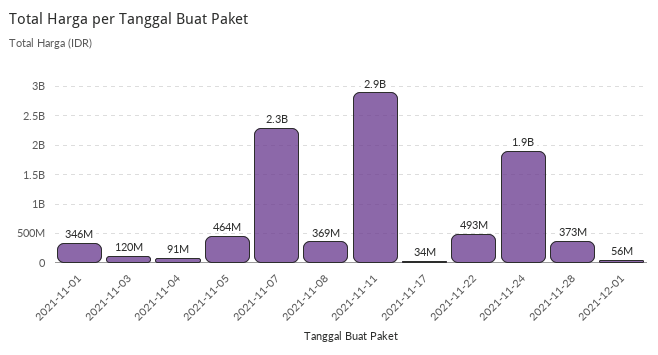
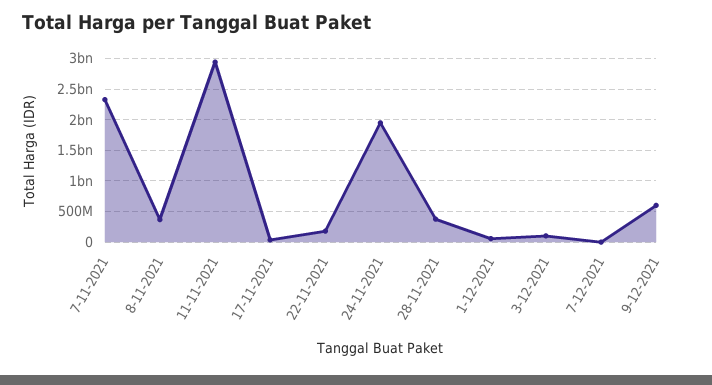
2021-11-01: 346000000 -> none
2021-11-03: 120000000 -> none
2021-11-04: 91000000 -> none
2021-11-05: 464000000 -> none
2021-11-22: 493000000 -> 200000000
3-12-2021: none -> 100000000
7-12-2021: none -> 0
9-12-2021: none -> 600000000

